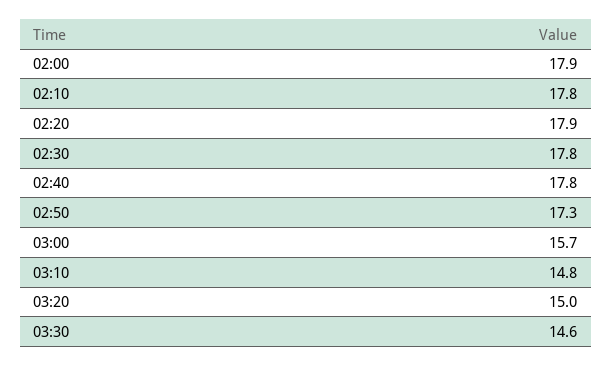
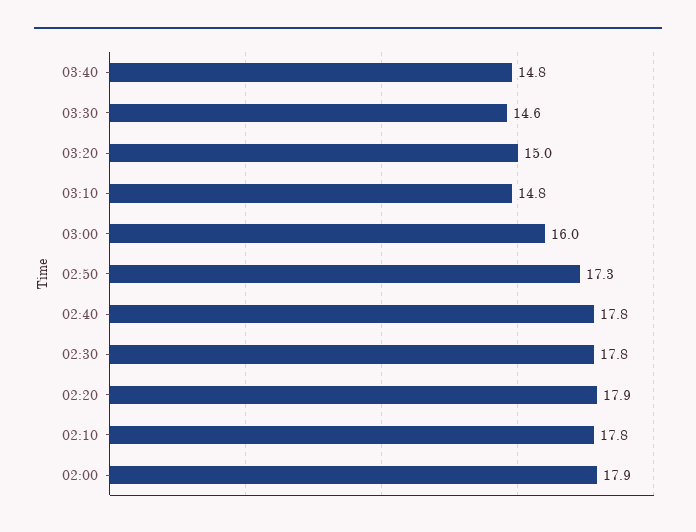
03:00: 15.7 -> 16
03:40: none -> 14.8

